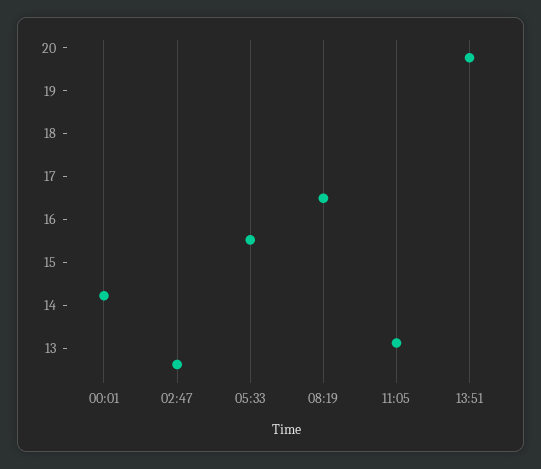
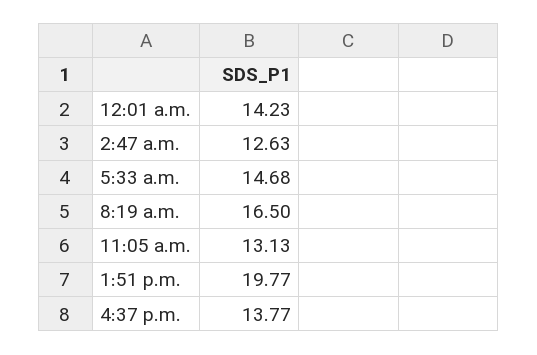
05:33: 15.6 -> 14.68
4:37 p.m.: none -> 13.77

